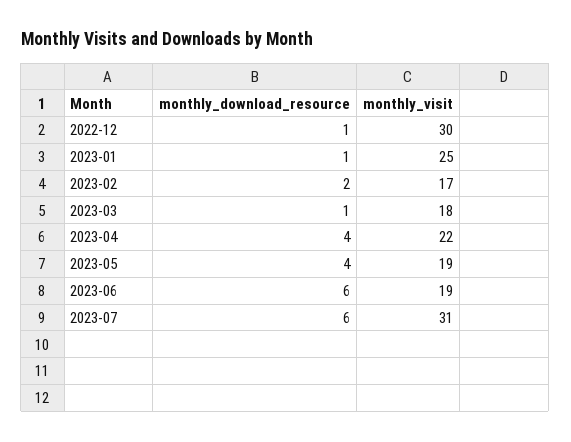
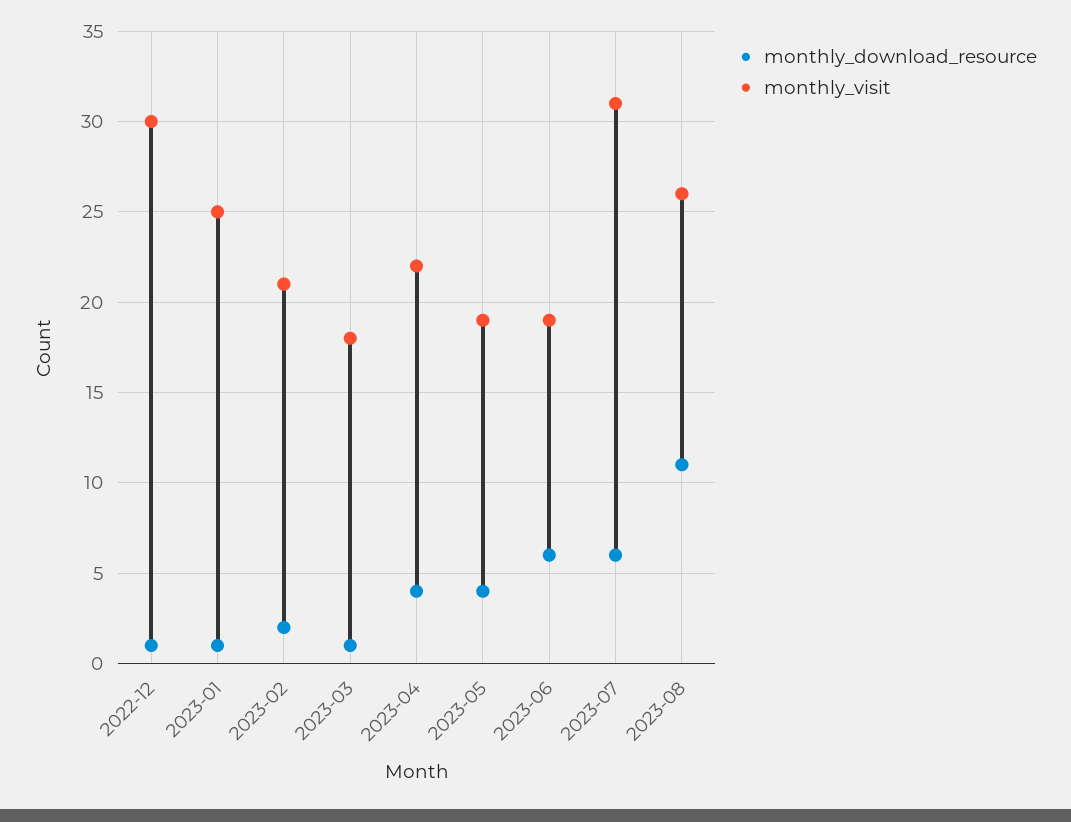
monthly_visit, 2023-02: 17 -> 21
monthly_download_resource, 2023-08: none -> 11
monthly_visit, 2023-08: none -> 26

